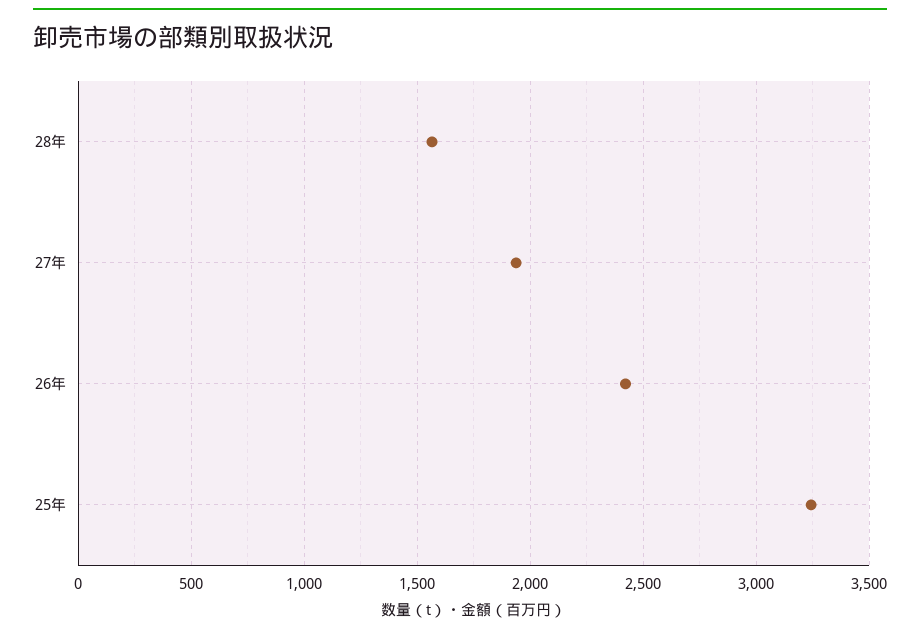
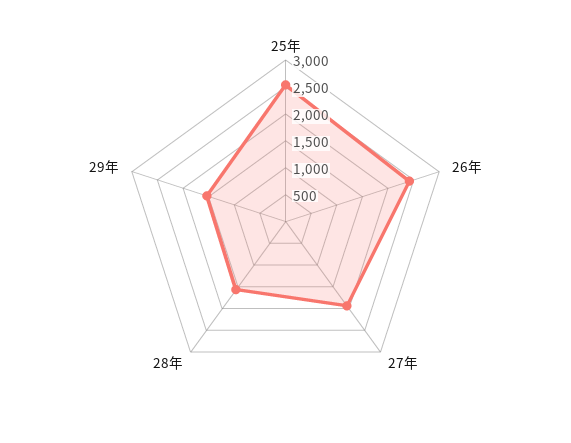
25年: 3250 -> 2500
29年: none -> 1500

